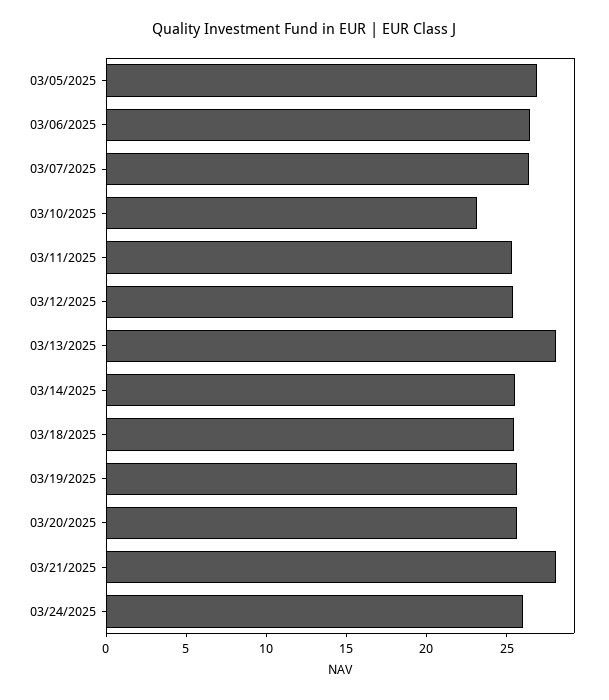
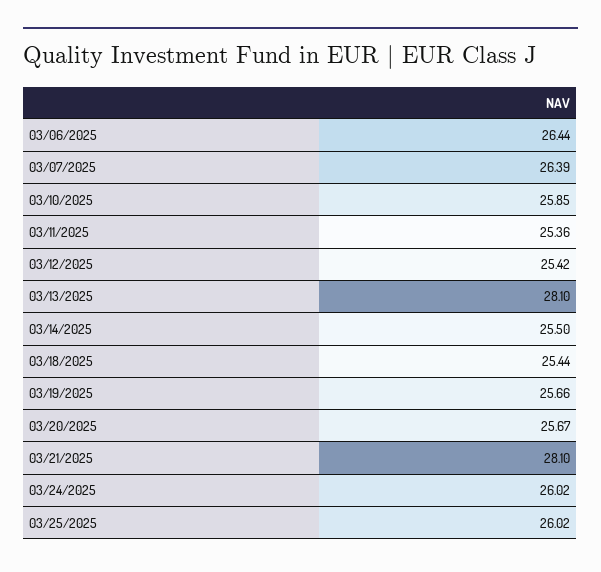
03/05/2025: 27 -> none
03/10/2025: 23 -> 25.85
03/25/2025: none -> 26.02

